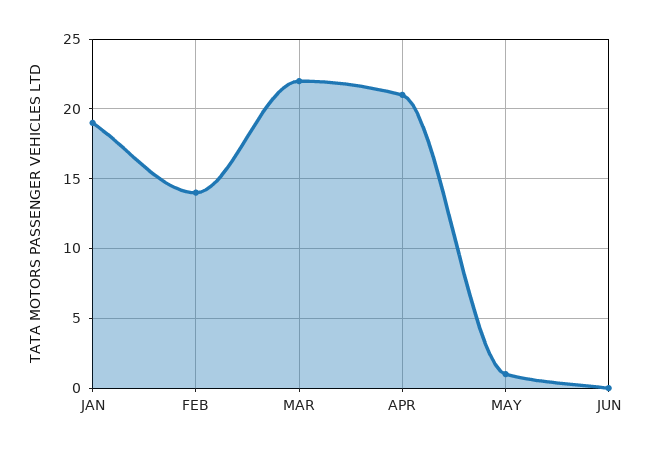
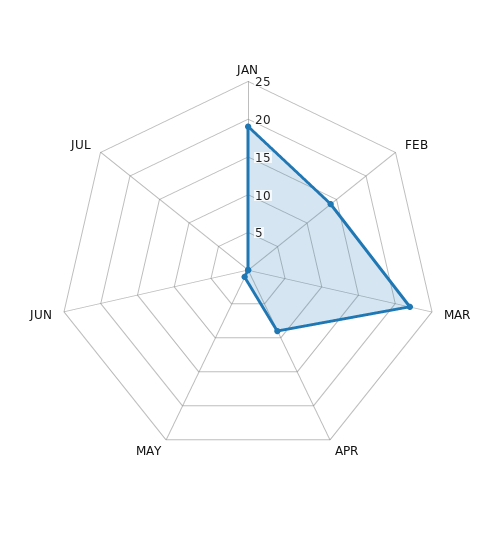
APR: 21 -> 10
JUL: none -> 0

